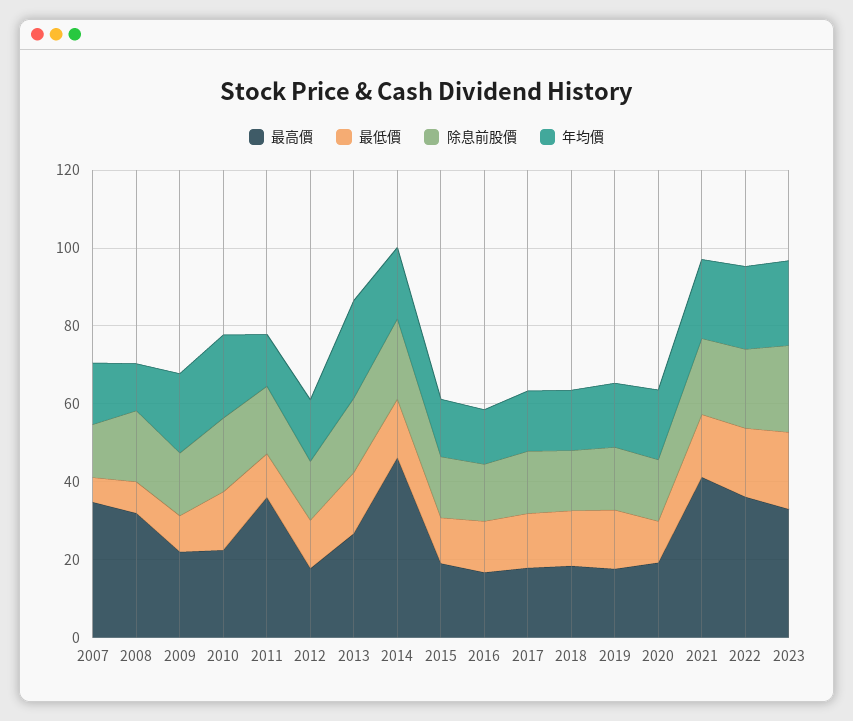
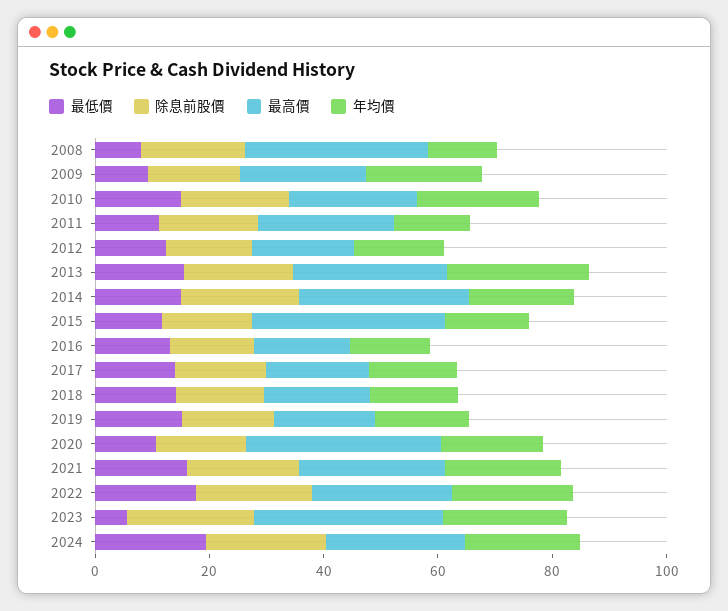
最高價, 2007: 35 -> none
最低價, 2007: 5 -> none
除息前股價, 2007: 15 -> none
年均價, 2007: 15 -> none
最高價, 2011: 35 -> 25
最高價, 2014: 45 -> 30
最高價, 2015: 20 -> 35
最高價, 2020: 20 -> 35
最高價, 2021: 40 -> 25
最高價, 2022: 35 -> 25
最低價, 2023: 20 -> 5
最低價, 2024: none -> 20
除息前股價, 2024: none -> 20
最高價, 2024: none -> 25
年均價, 2024: none -> 20

